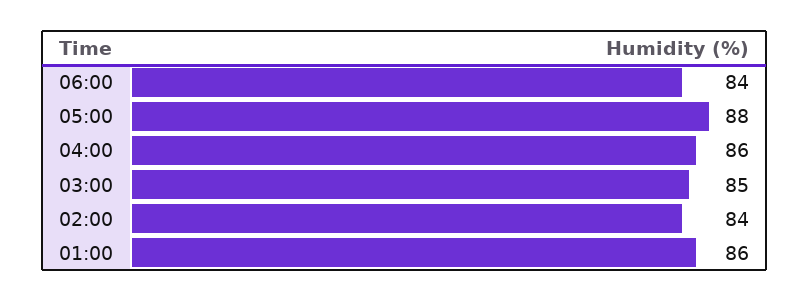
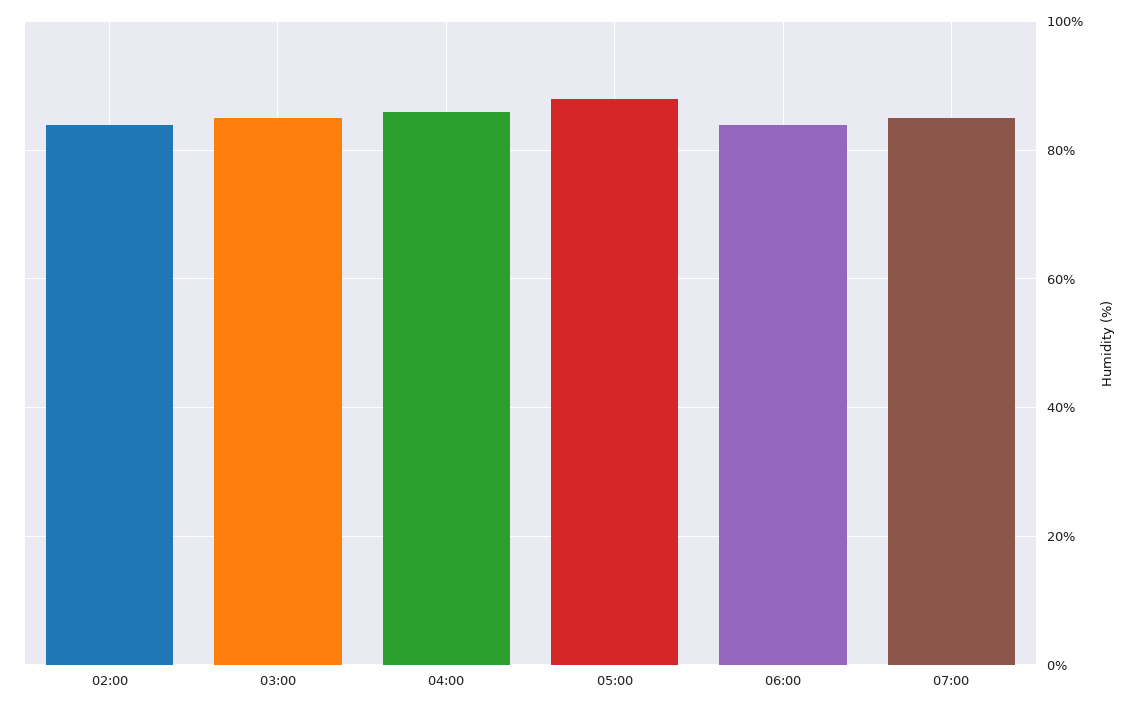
01:00: 86 -> none
07:00: none -> 85

